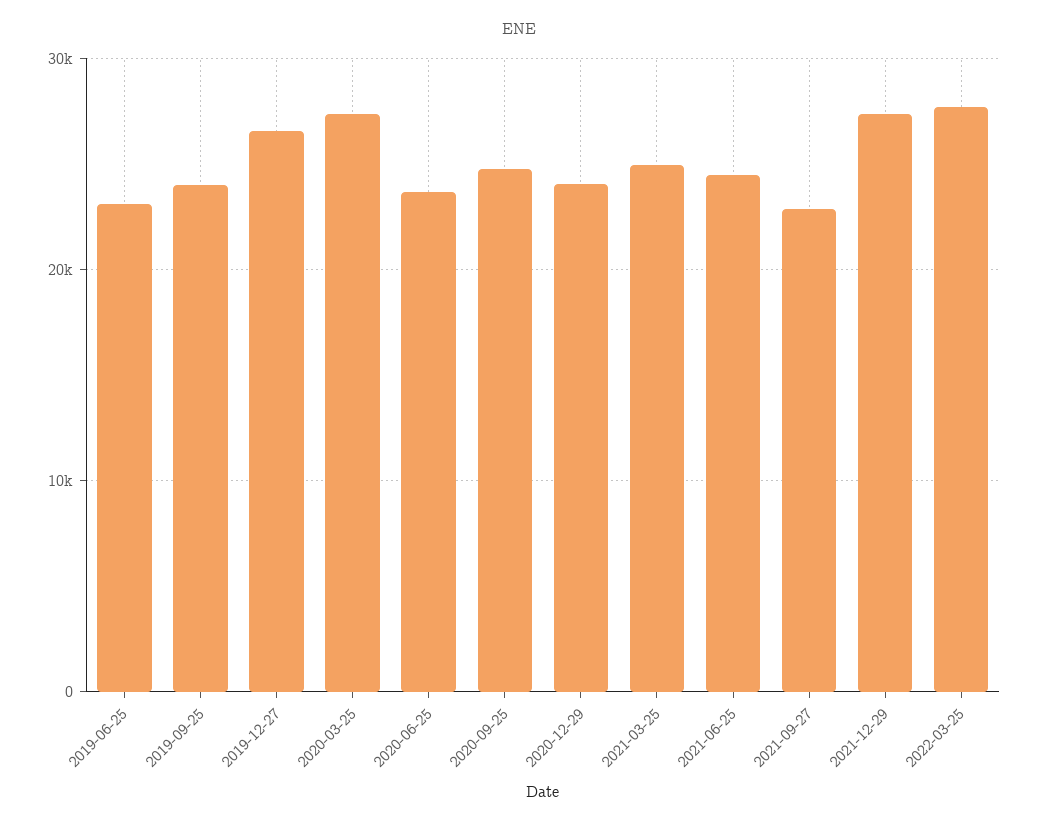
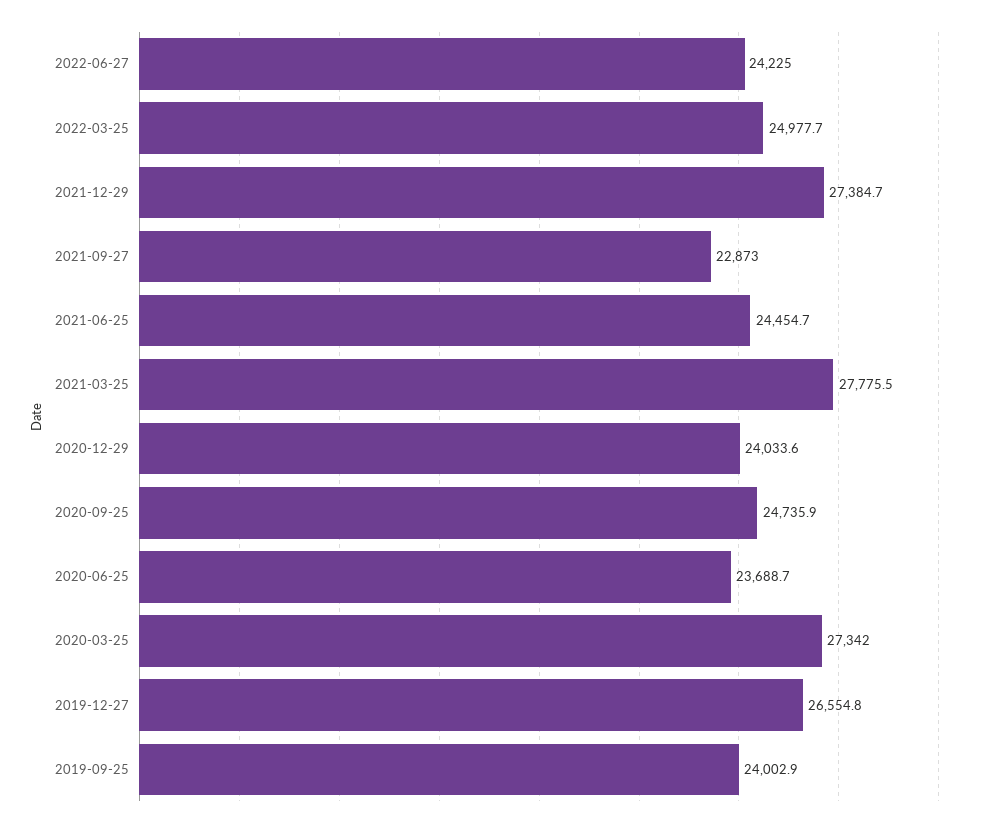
2019-06-25: 23000 -> none
2021-03-25: 25000 -> 27775.5
2022-03-25: 28000 -> 24977.7
2022-06-27: none -> 24225

